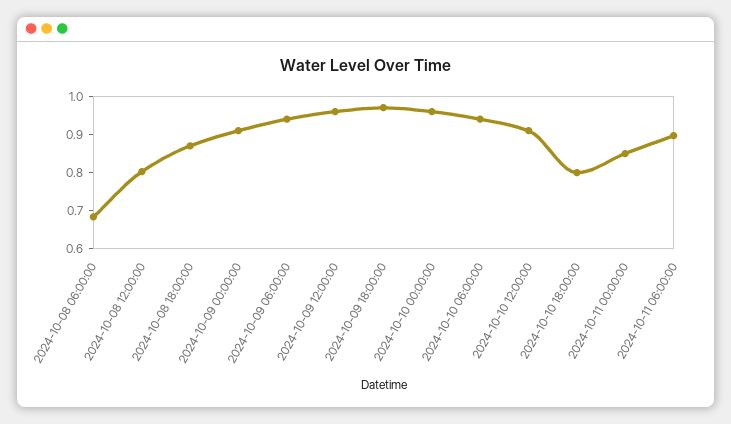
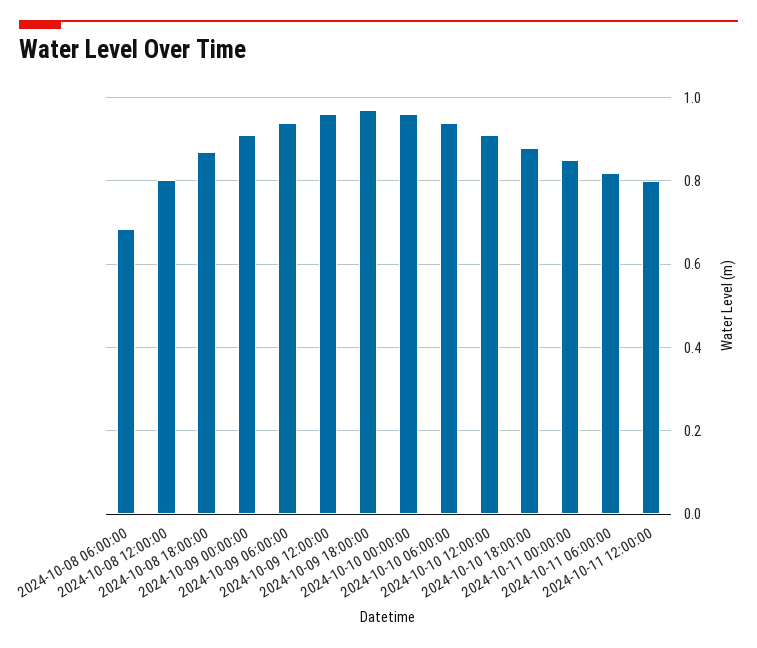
2024-10-10 18:00:00: 0.8 -> 0.88
2024-10-11 06:00:00: 0.9 -> 0.82
2024-10-11 12:00:00: none -> 0.8

